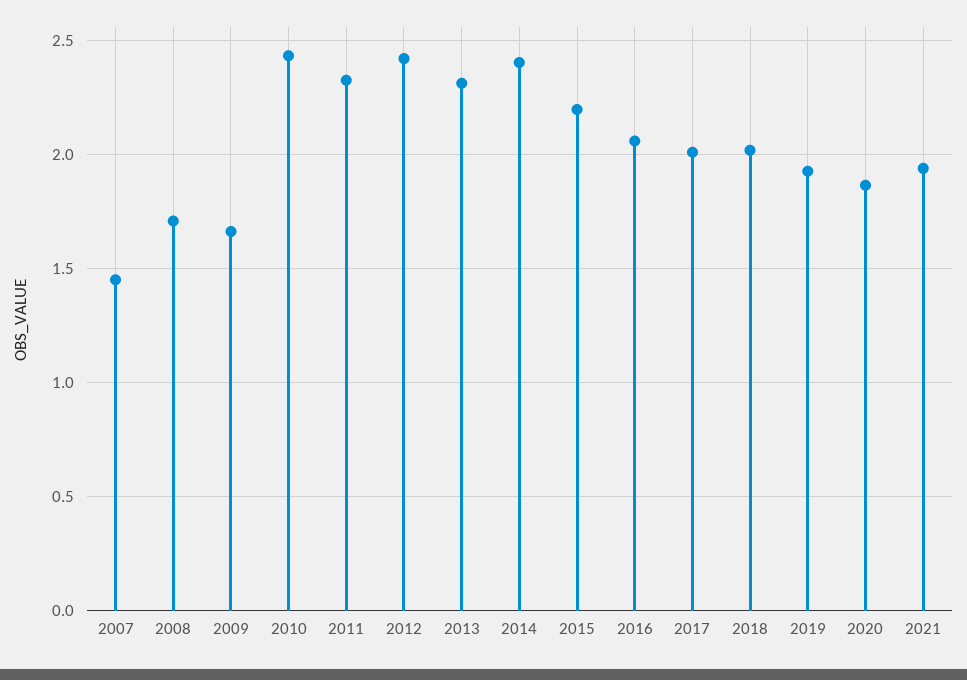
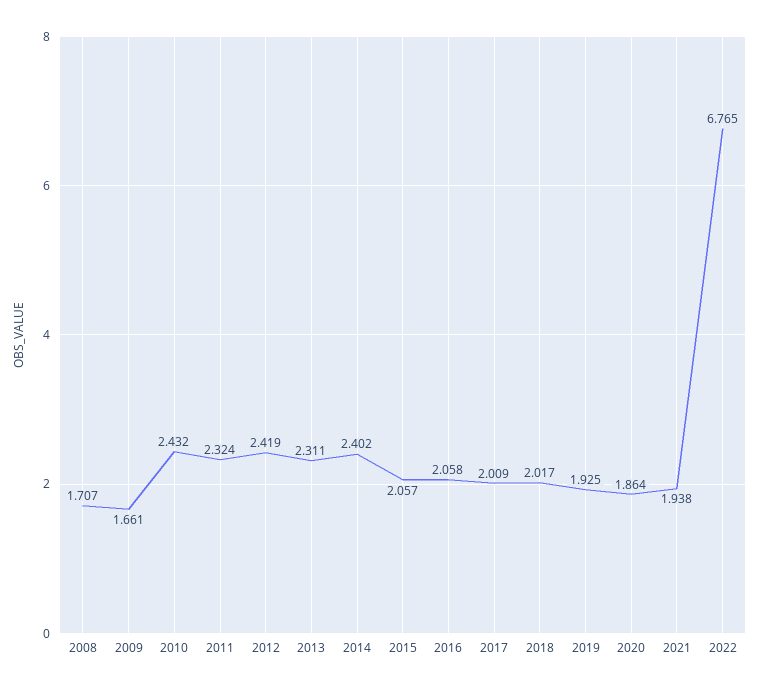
2007: 1.45 -> none
2015: 2.2 -> 2.057
2022: none -> 6.765

